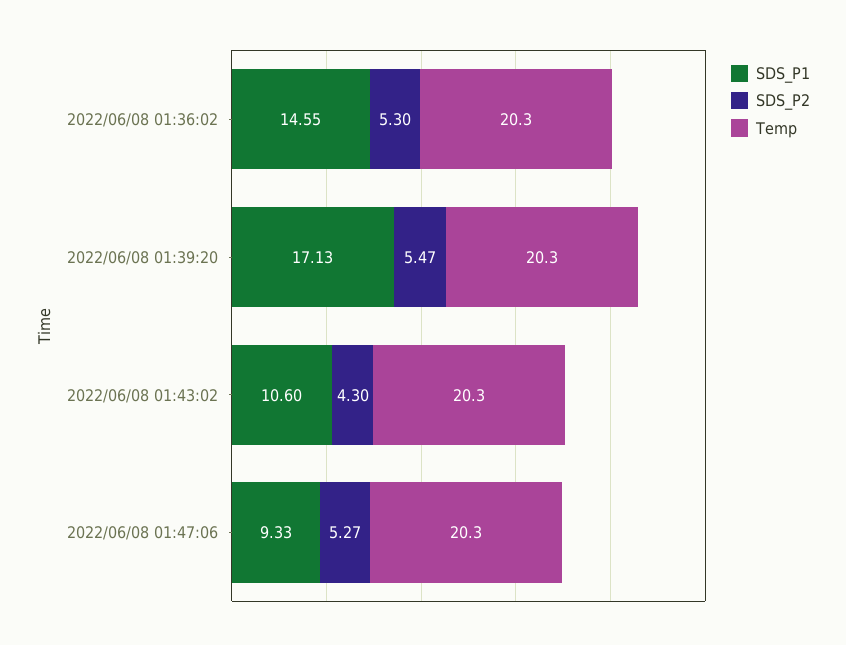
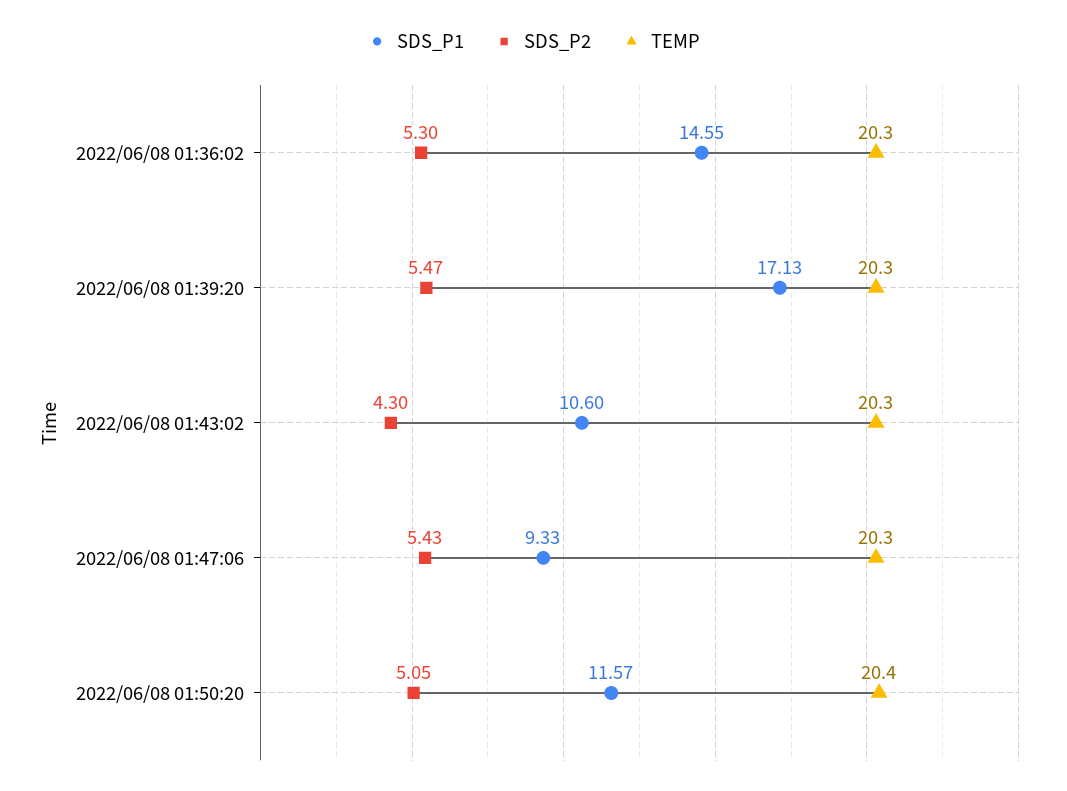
SDS_P2, 2022/06/08 01:47:06: 5.27 -> 5.43
SDS_P1, 2022/06/08 01:50:20: none -> 11.57
SDS_P2, 2022/06/08 01:50:20: none -> 5.05
Temp, 2022/06/08 01:50:20: none -> 20.4

